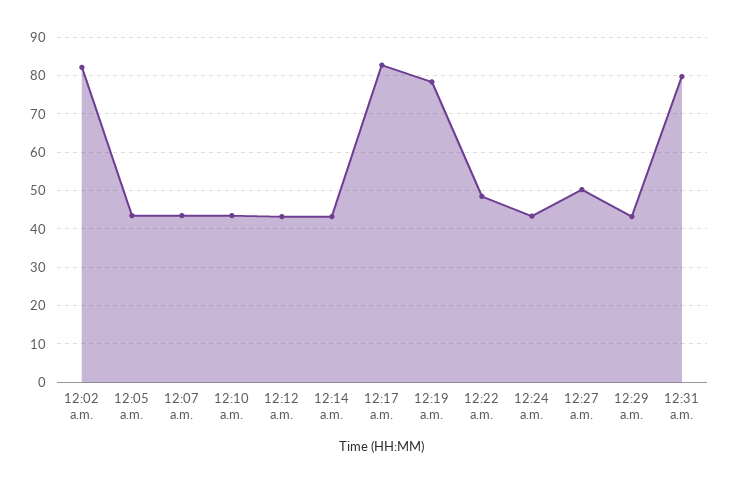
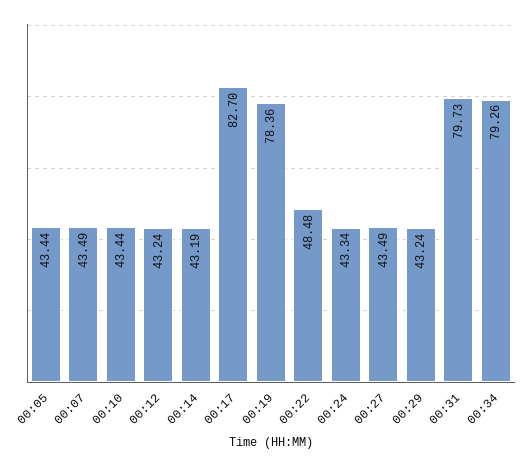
12:02 a.m.: 82 -> none
12:27 a.m.: 50 -> 43.49
00:34: none -> 79.26

